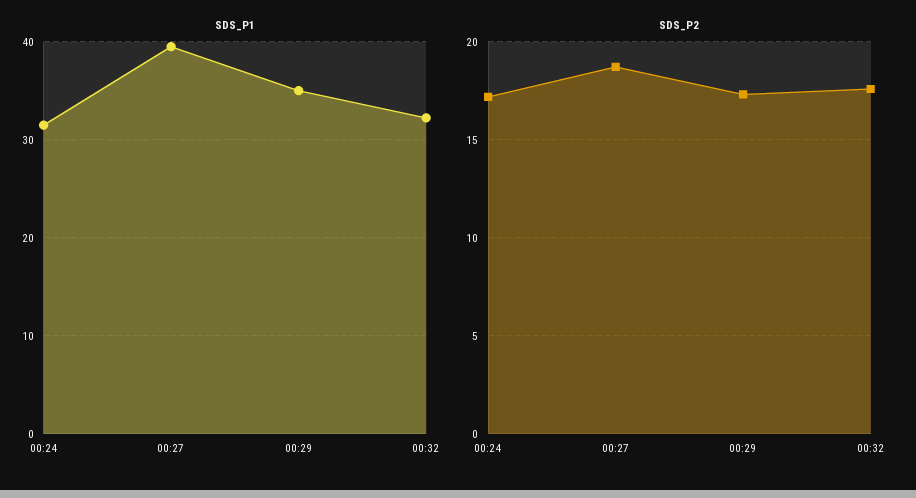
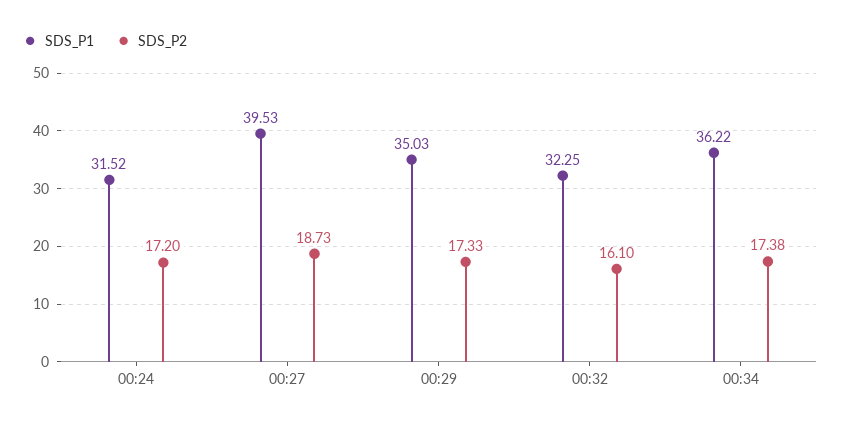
SDS_P2, 00:32: 17.5 -> 16.1
SDS_P1, 00:34: none -> 36.22
SDS_P2, 00:34: none -> 17.38

